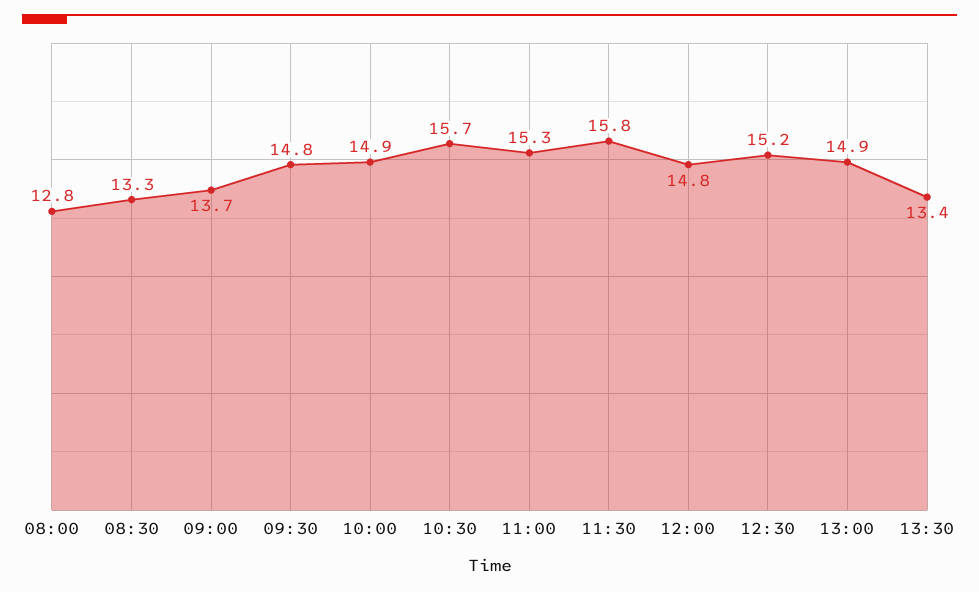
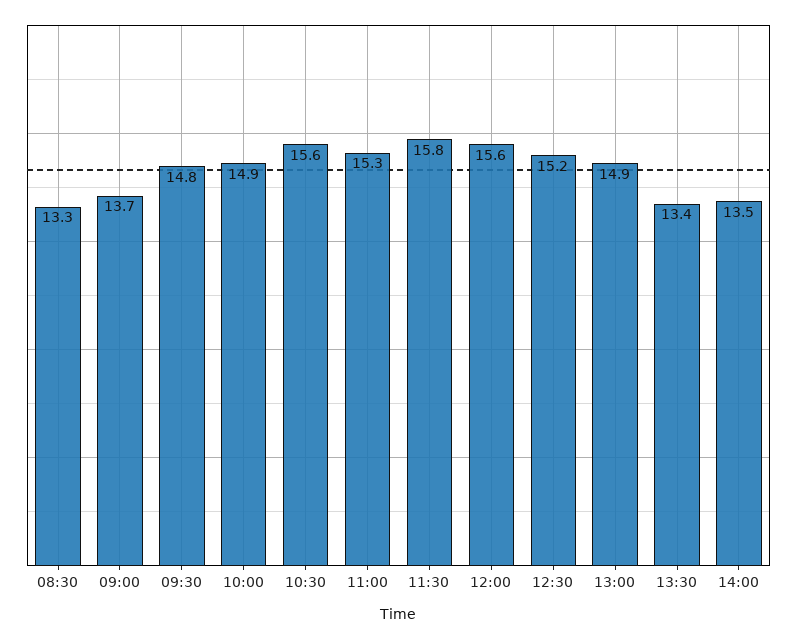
08:00: 12.8 -> none
10:30: 15.7 -> 15.6
12:00: 14.8 -> 15.6
14:00: none -> 13.5

